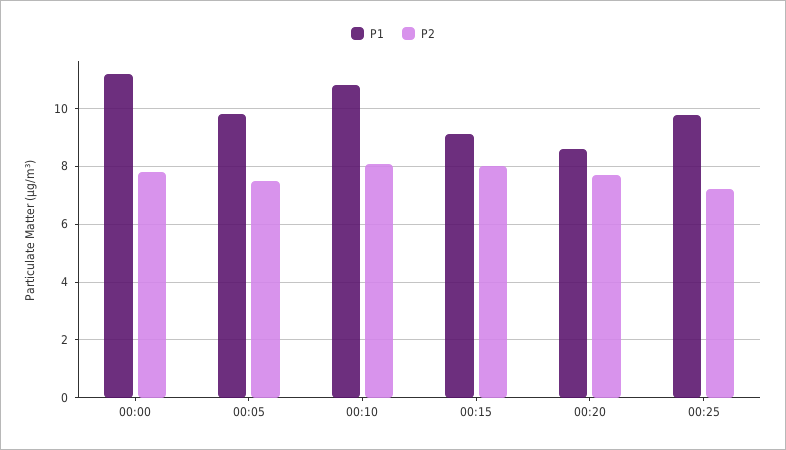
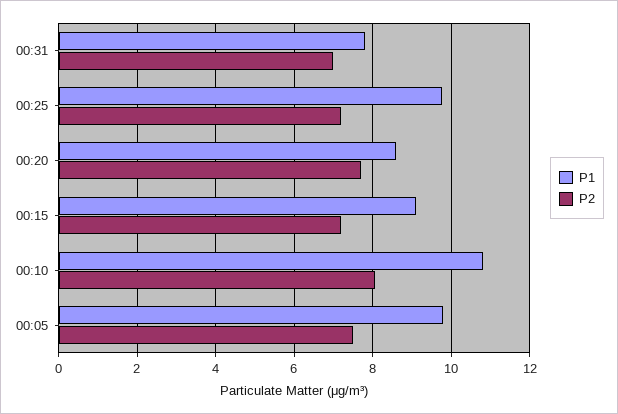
P1, 00:00: 11.25 -> none
P2, 00:00: 7.75 -> none
P2, 00:15: 8 -> 7.2
P1, 00:31: none -> 7.8
P2, 00:31: none -> 7

